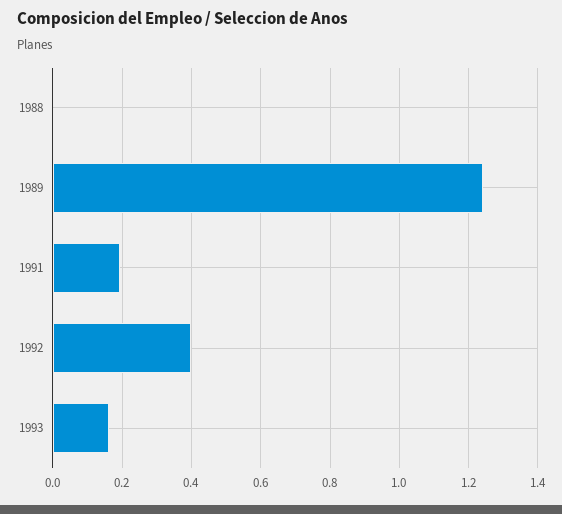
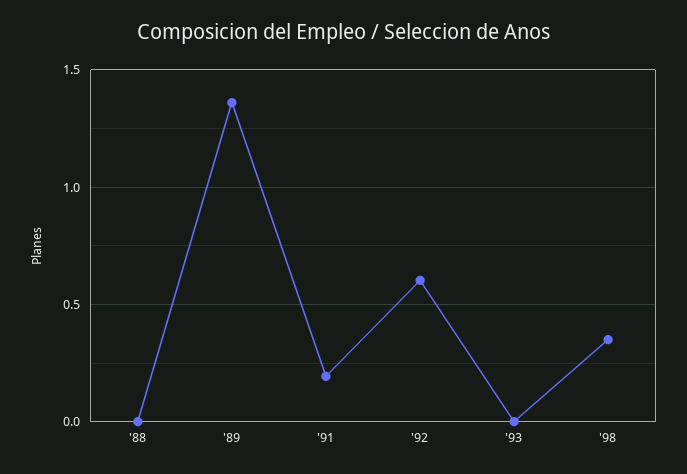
1989: 1.24 -> 1.35
1992: 0.4 -> 0.6
1993: 0.16 -> 0
'98: none -> 0.35

